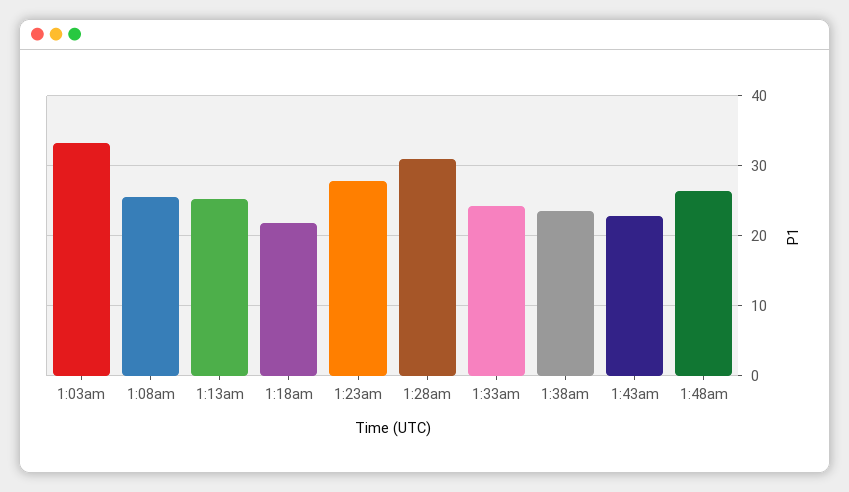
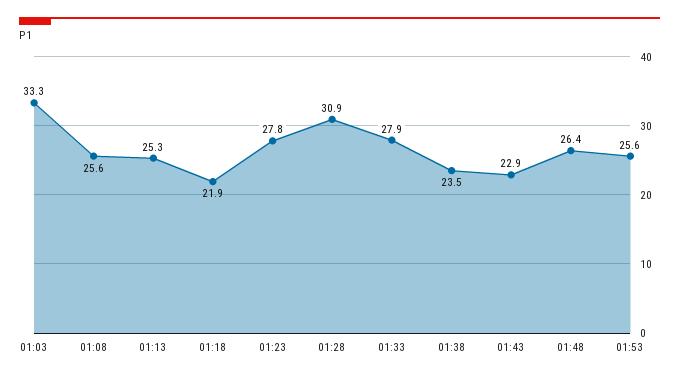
1:33am: 24 -> 27.9
01:53: none -> 25.6

